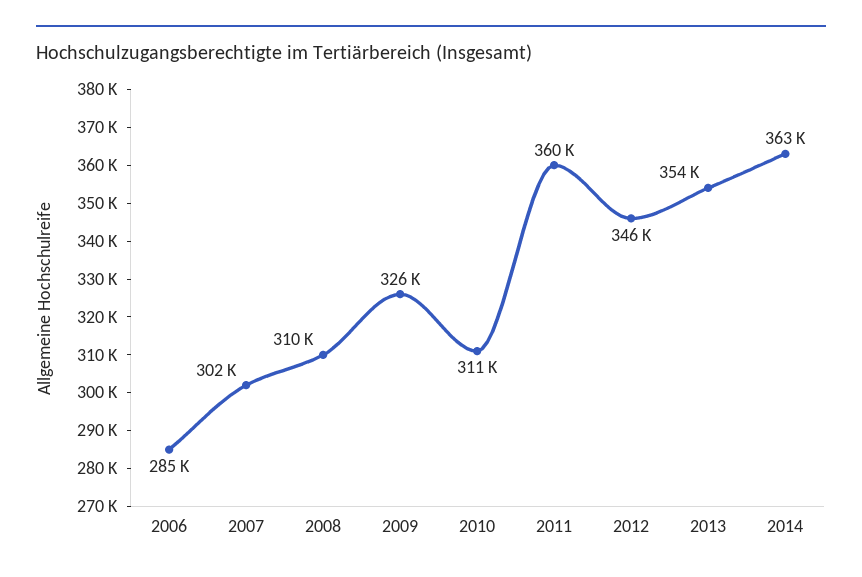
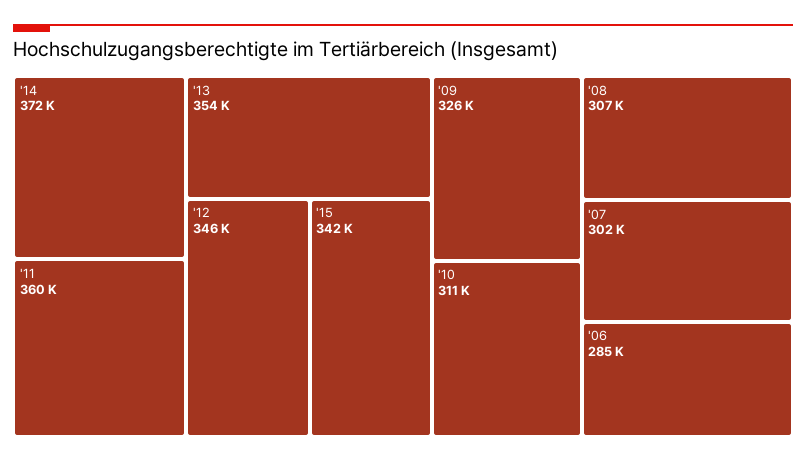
2008: 310000 -> 307000
2014: 363000 -> 372000
'15: none -> 342000

